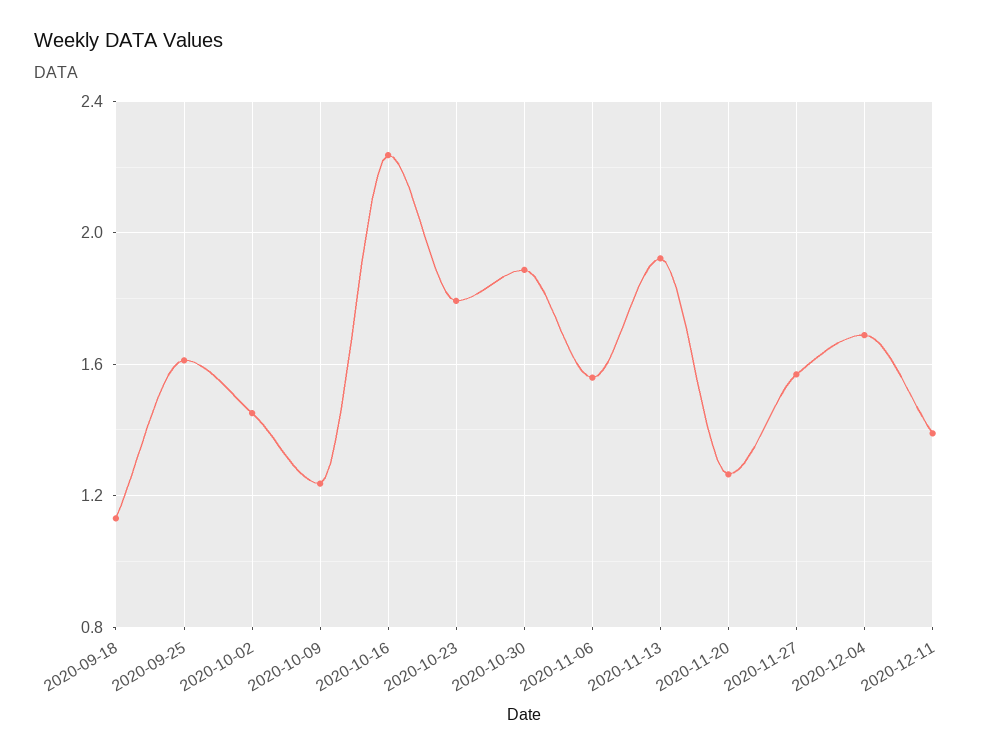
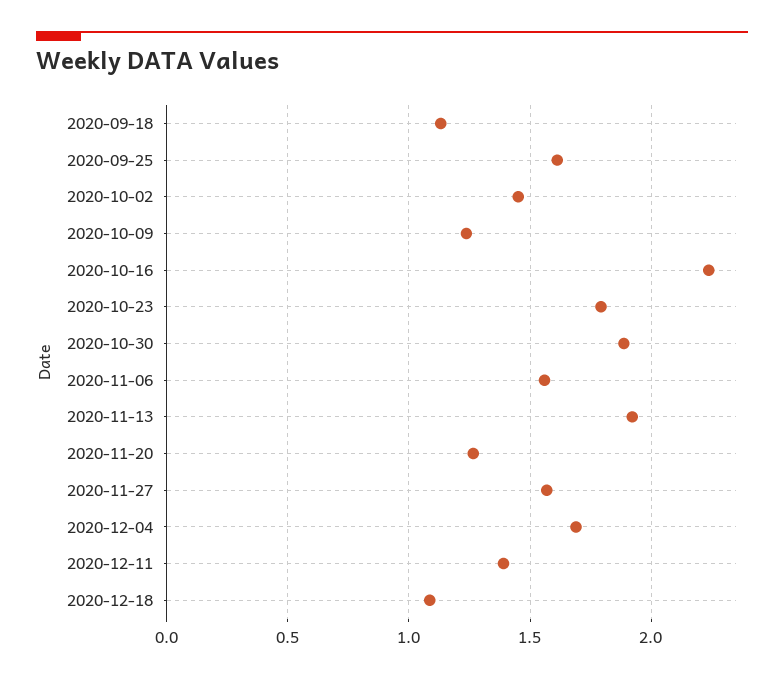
2020-12-18: none -> 1.1

